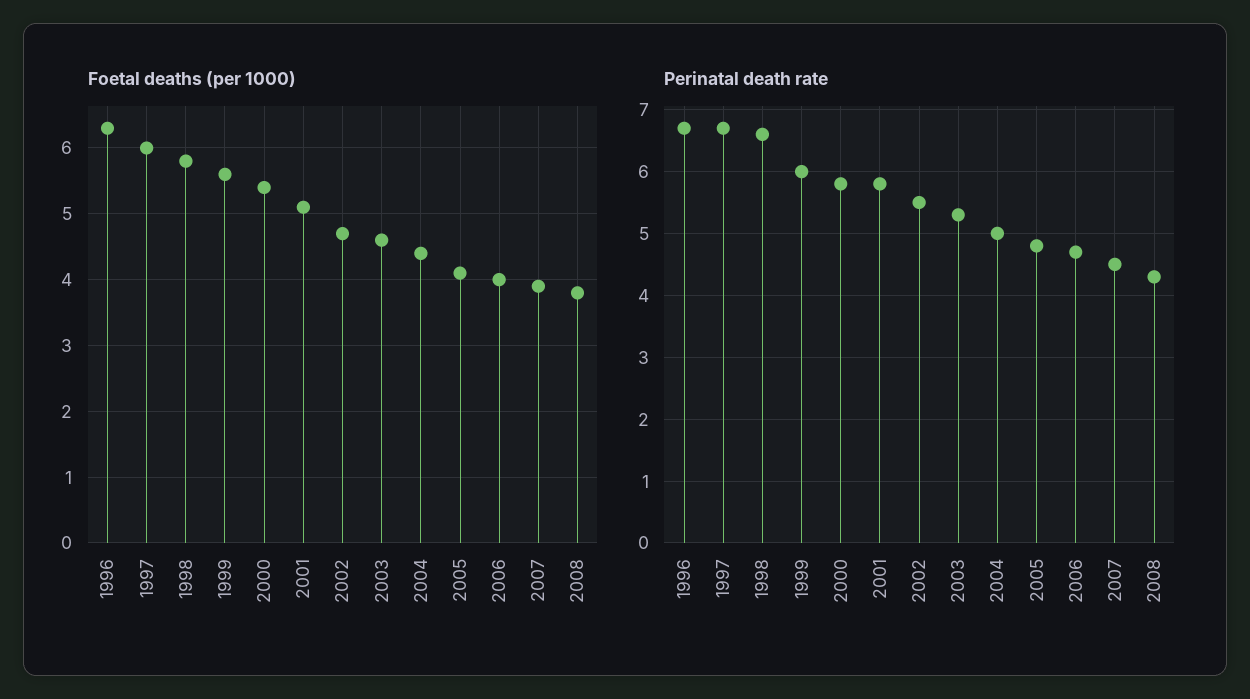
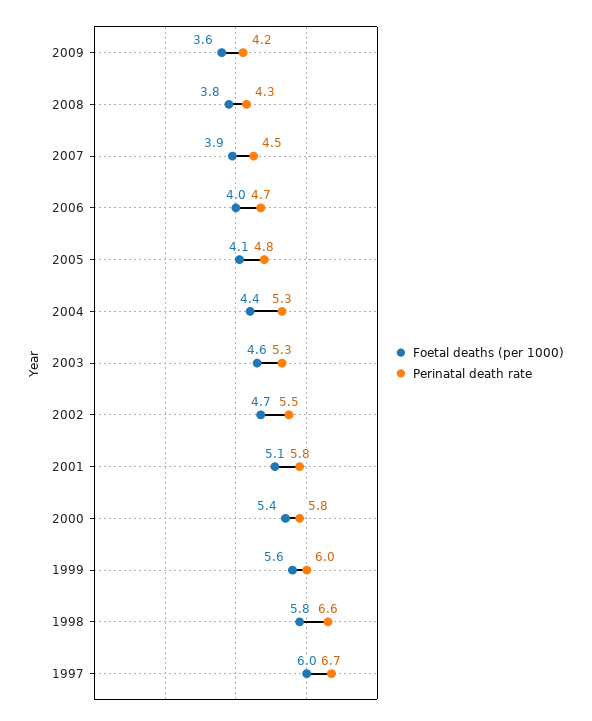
Foetal deaths (per 1000), 1996: 6.3 -> none
Perinatal death rate, 1996: 6.7 -> none
Perinatal death rate, 2004: 5 -> 5.3
Foetal deaths (per 1000), 2009: none -> 3.6
Perinatal death rate, 2009: none -> 4.2

